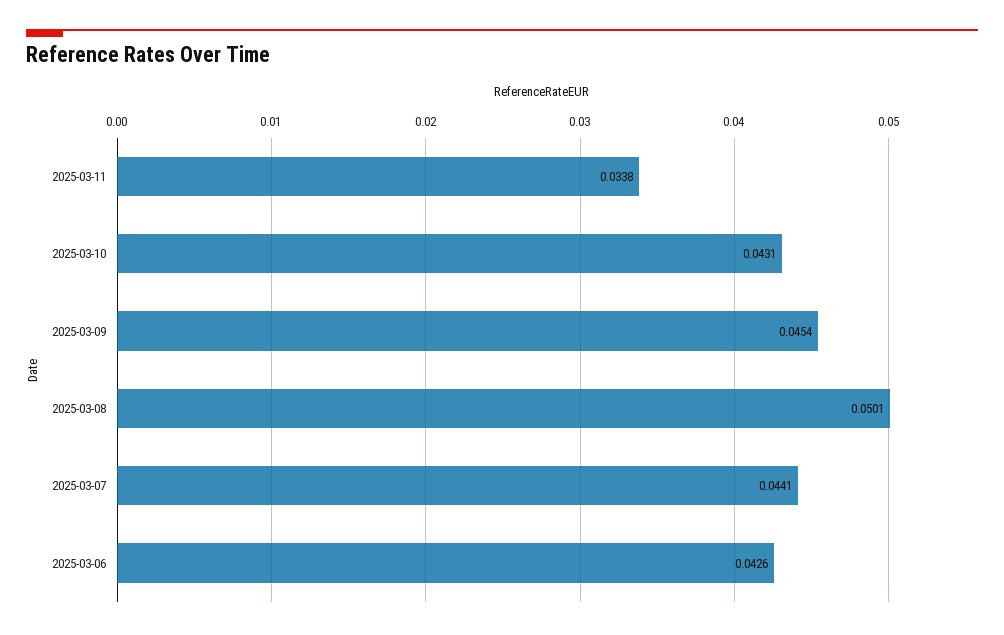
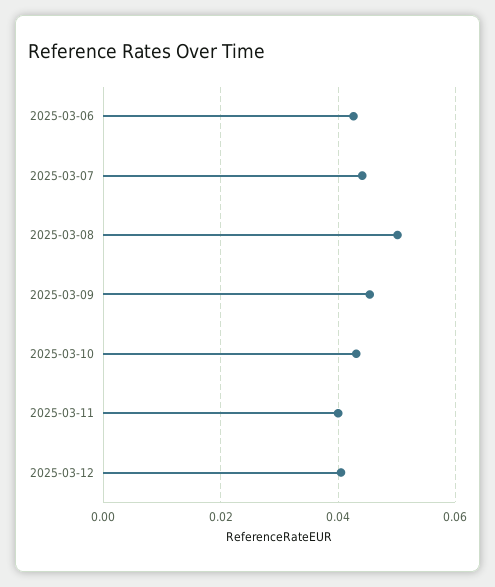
2025-03-11: 0.0338 -> 0.04
2025-03-12: none -> 0.04

